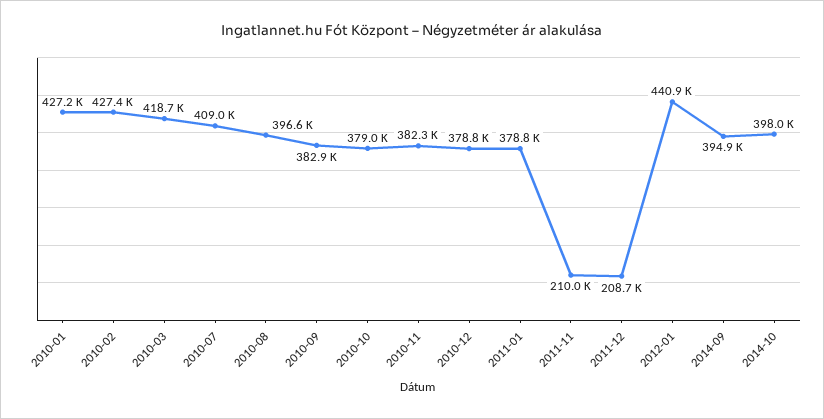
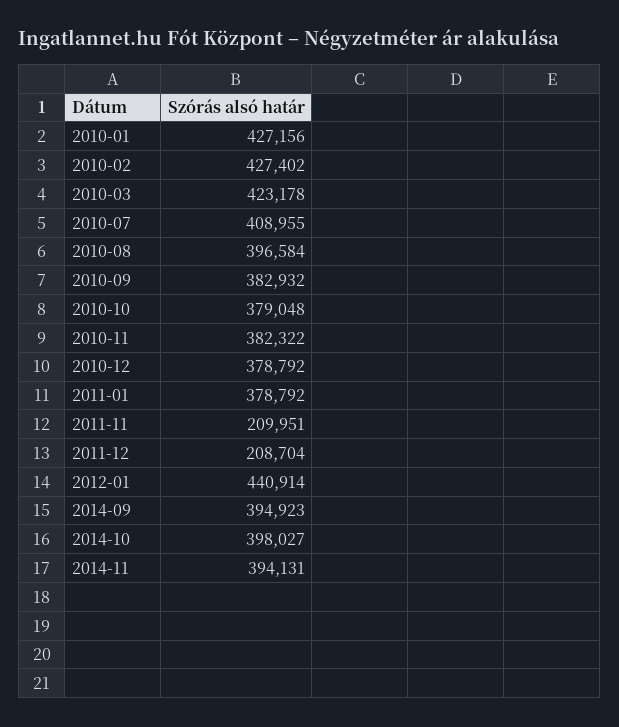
2010-03: 418700 -> 423178
2014-11: none -> 394131

